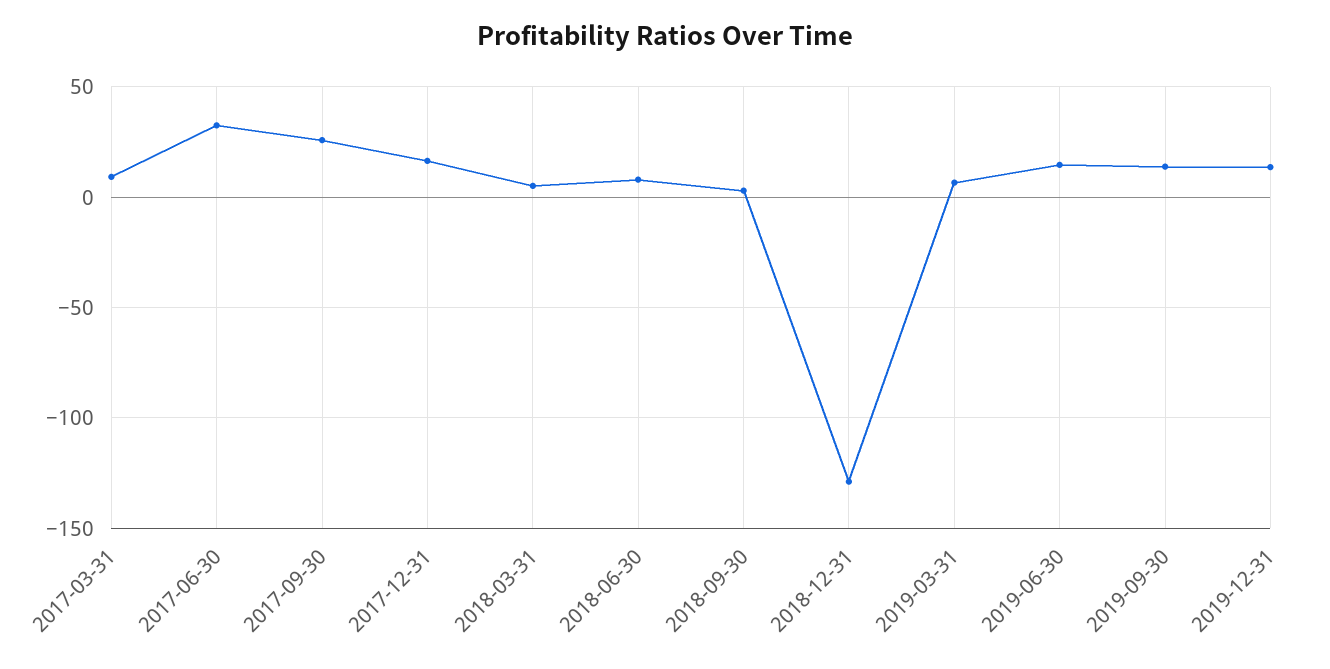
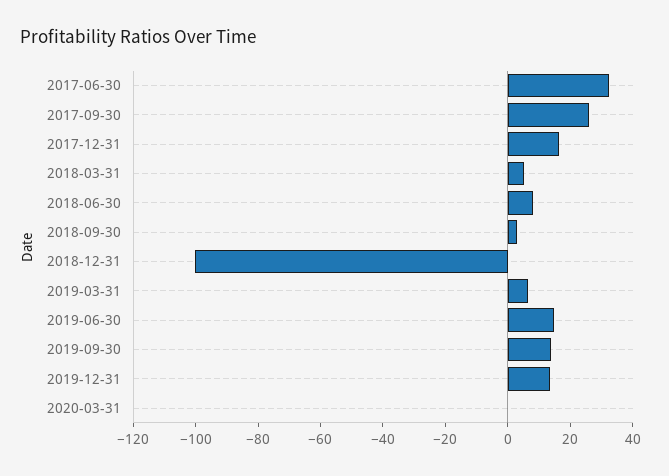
2017-03-31: 10 -> none
2018-12-31: -130 -> -100
2020-03-31: none -> 0

